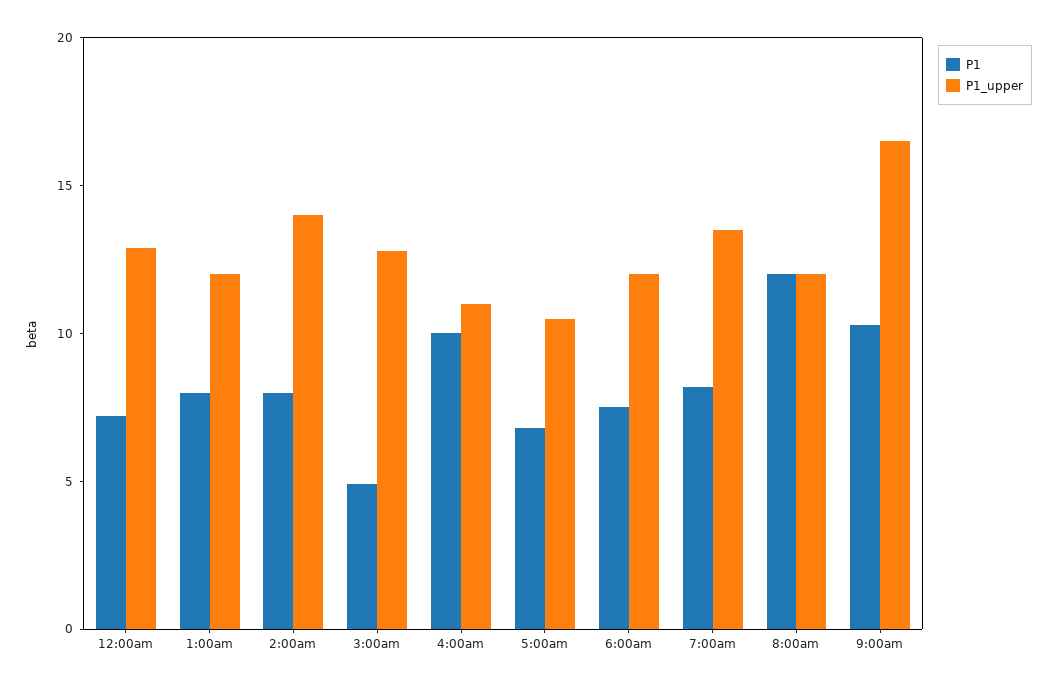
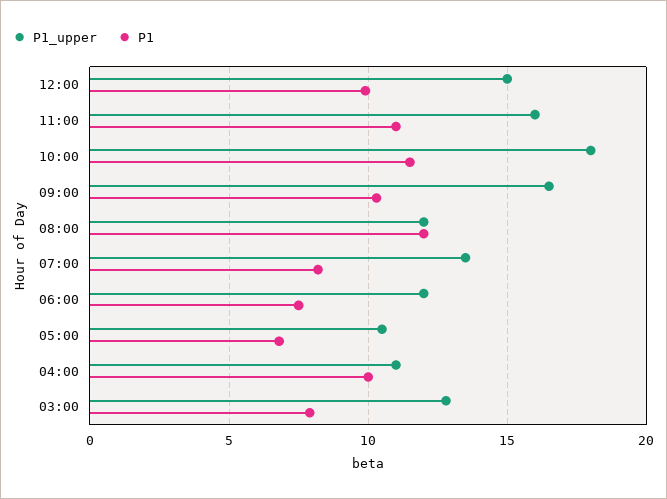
P1, 12:00am: 7 -> none
P1_upper, 12:00am: 13 -> none
P1, 1:00am: 8 -> none
P1_upper, 1:00am: 12 -> none
P1, 2:00am: 8 -> none
P1_upper, 2:00am: 14 -> none
P1, 3:00am: 5 -> 8
P1_upper, 12:00: none -> 15
P1, 12:00: none -> 10
P1_upper, 11:00: none -> 16
P1, 11:00: none -> 11
P1_upper, 10:00: none -> 18
P1, 10:00: none -> 11.5

